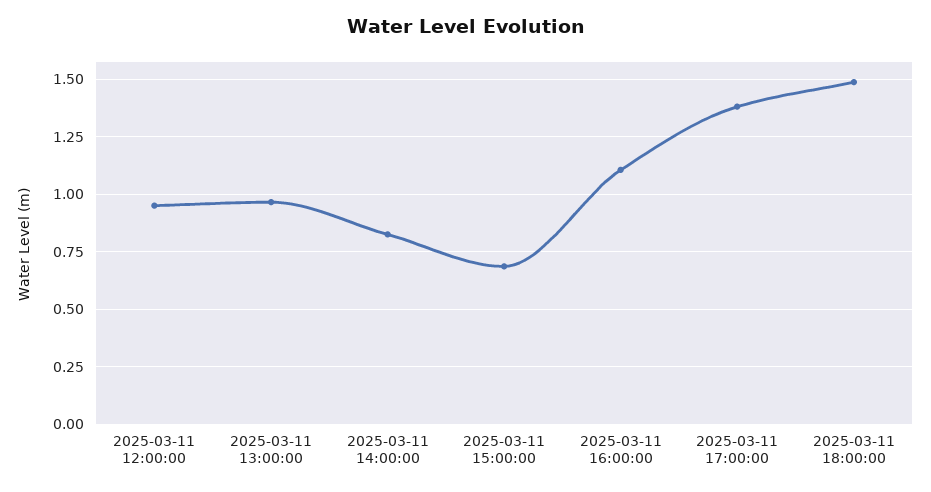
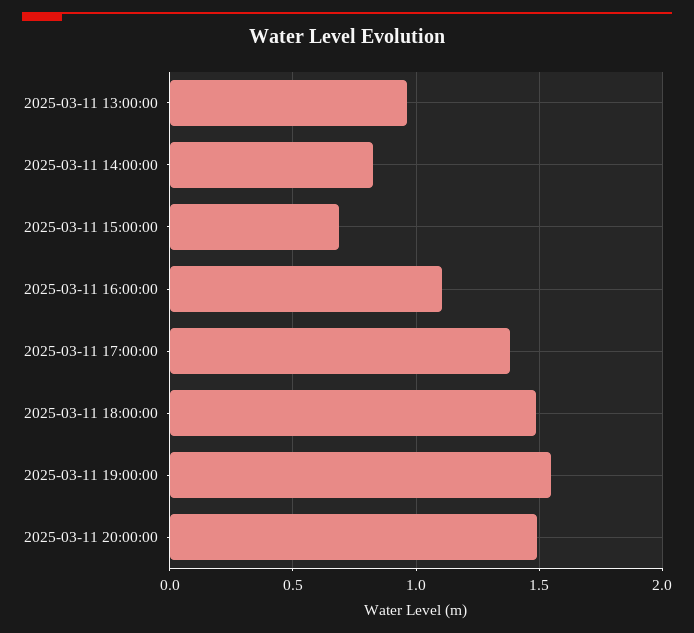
2025-03-11 12:00:00: 0.95 -> none
2025-03-11 19:00:00: none -> 1.55
2025-03-11 20:00:00: none -> 1.5

